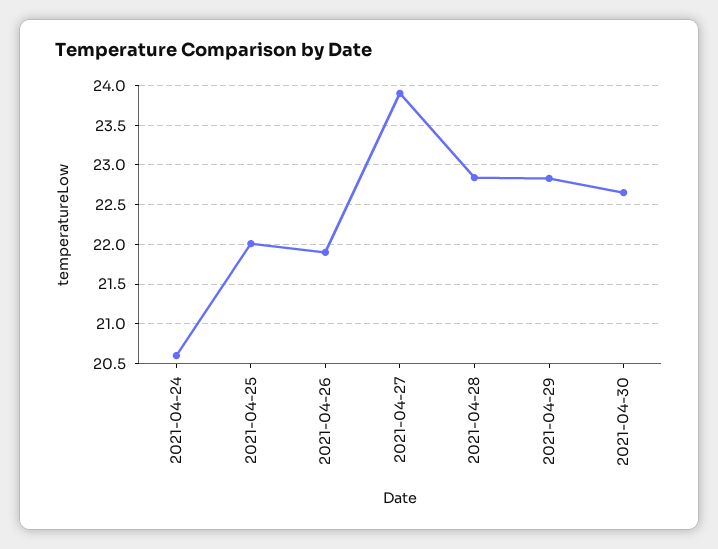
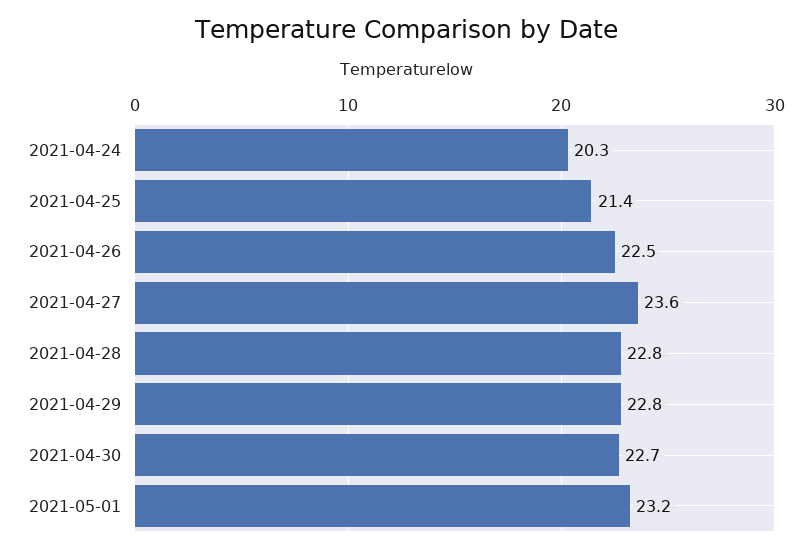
2021-04-24: 20.6 -> 20.3
2021-04-25: 22 -> 21.4
2021-04-26: 21.9 -> 22.5
2021-04-27: 23.9 -> 23.6
2021-05-01: none -> 23.2

